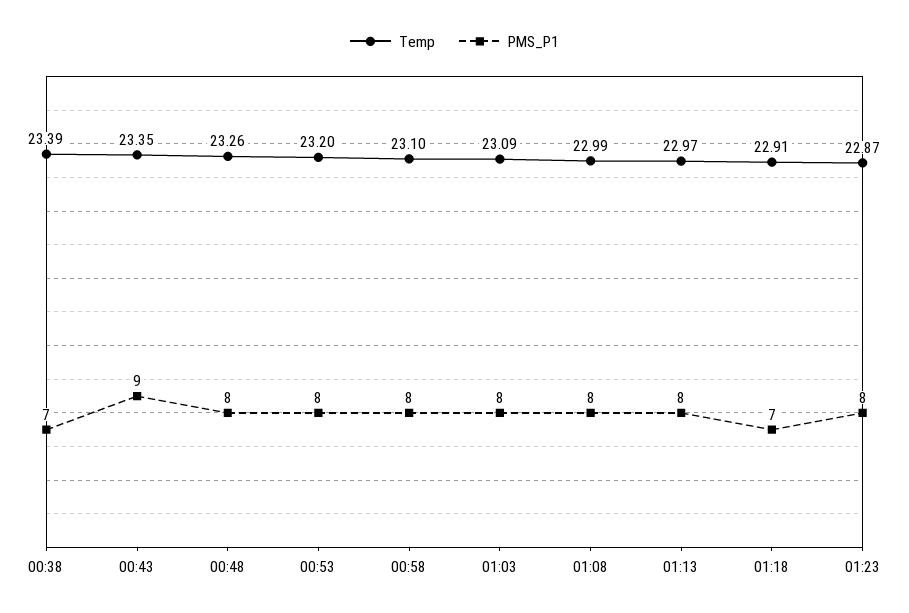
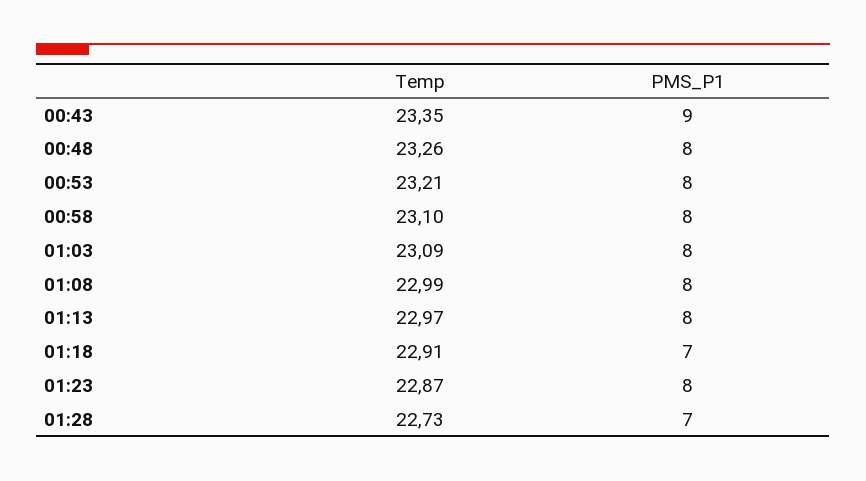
Temp, 00:38: 23.39 -> none
PMS_P1, 00:38: 7 -> none
Temp, 00:53: 23.2 -> 23.21
Temp, 01:28: none -> 22.73
PMS_P1, 01:28: none -> 7

